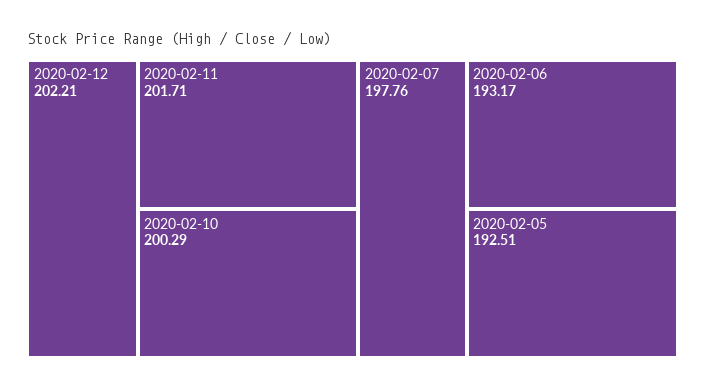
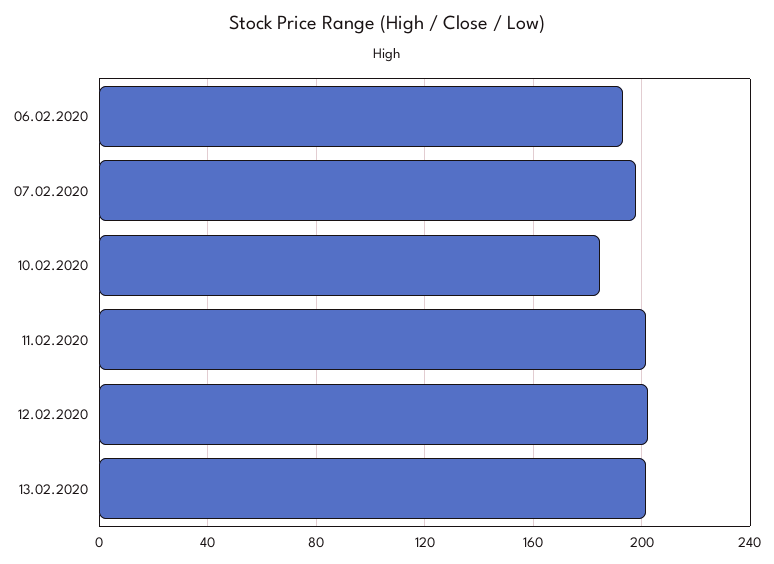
2020-02-10: 200.29 -> 185
2020-02-05: 192.51 -> none
13.02.2020: none -> 200

